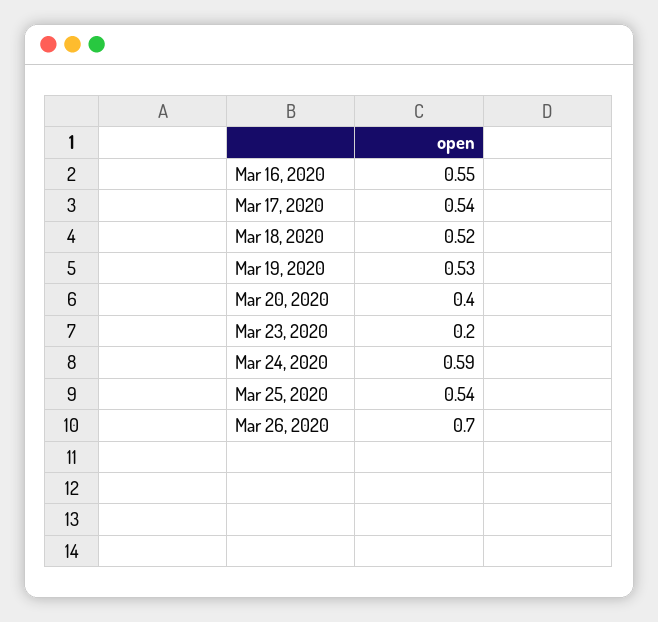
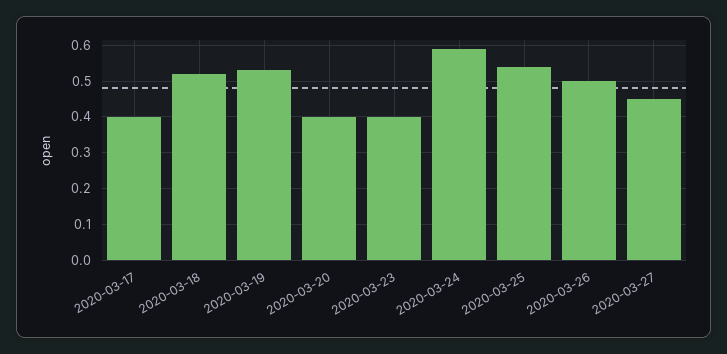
Mar 16, 2020: 0.55 -> none
Mar 17, 2020: 0.54 -> 0.4
Mar 23, 2020: 0.2 -> 0.4
Mar 26, 2020: 0.7 -> 0.5
2020-03-27: none -> 0.45

